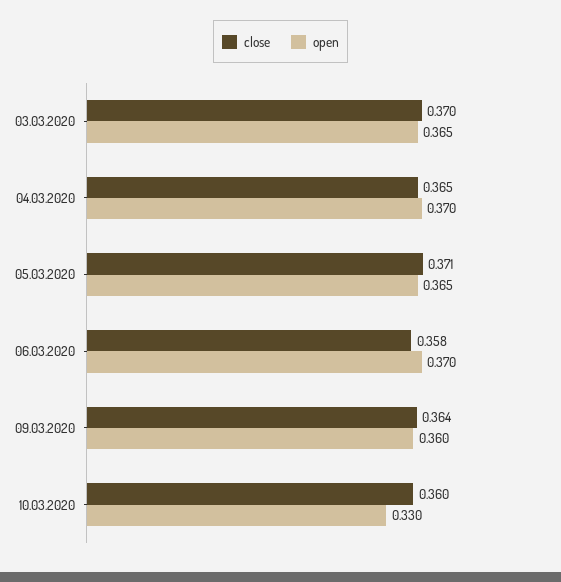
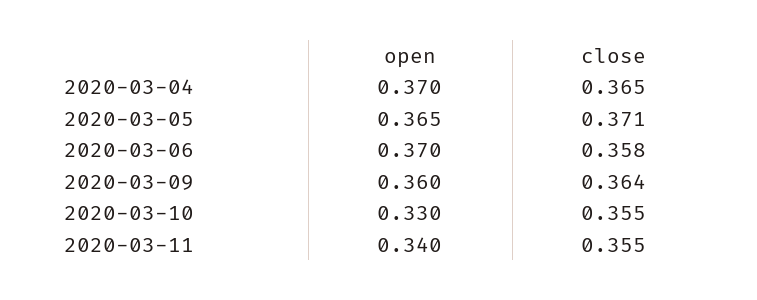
close, 03.03.2020: 0.37 -> none
open, 03.03.2020: 0.365 -> none
close, 10.03.2020: 0.36 -> 0.355
open, 2020-03-11: none -> 0.34
close, 2020-03-11: none -> 0.355

